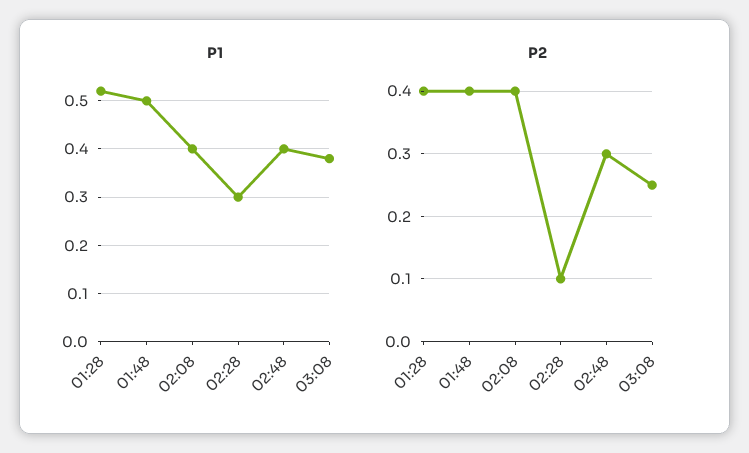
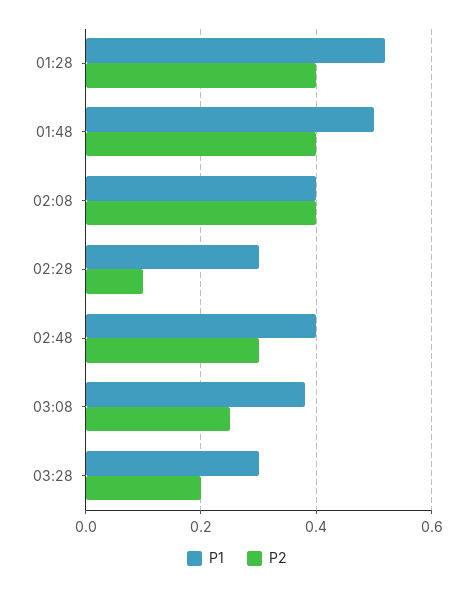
P1, 03:28: none -> 0.3
P2, 03:28: none -> 0.2

